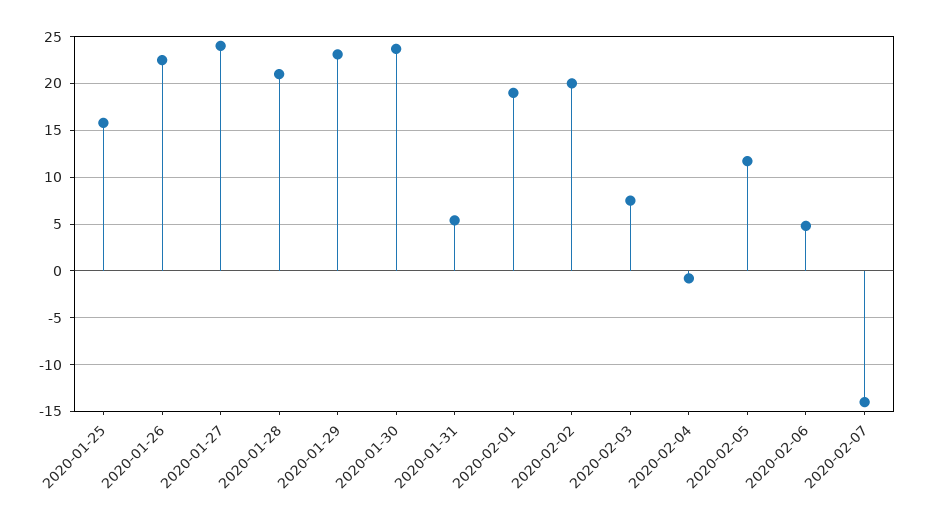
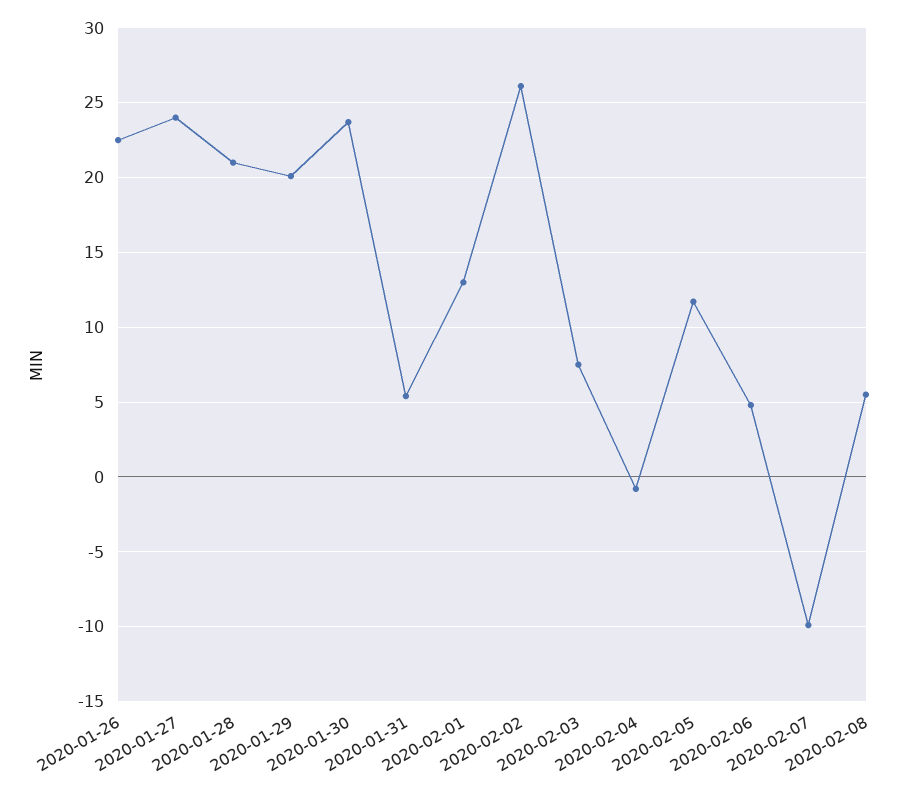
2020-01-25: 16 -> none
2020-01-29: 23 -> 20
2020-02-01: 19 -> 13
2020-02-02: 20 -> 26
2020-02-07: -14 -> -10
2020-02-08: none -> 5.5

